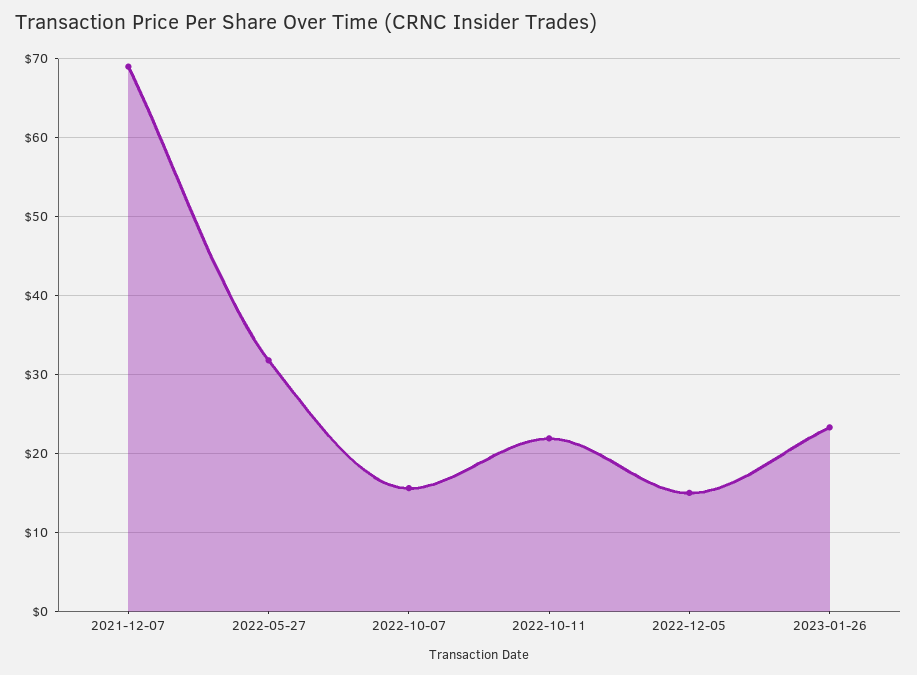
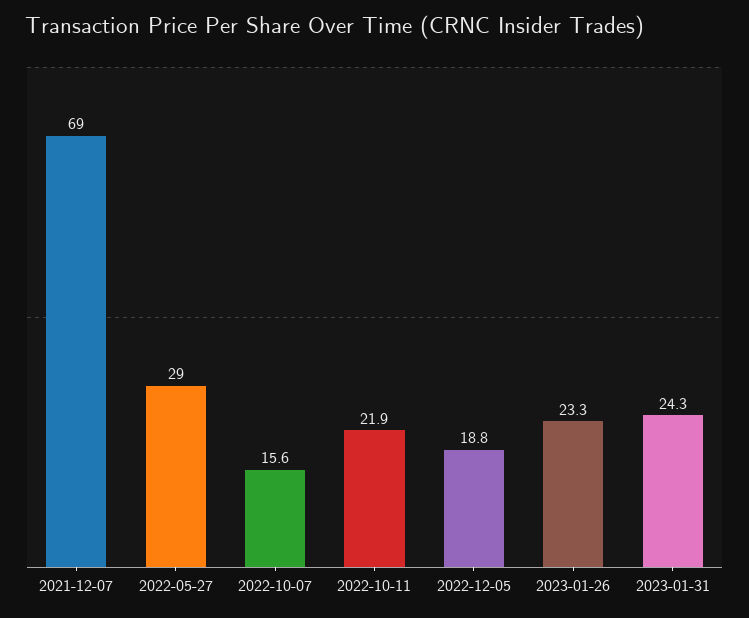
2022-05-27: 32 -> 29
2022-12-05: 15 -> 18.8
2023-01-31: none -> 24.3

